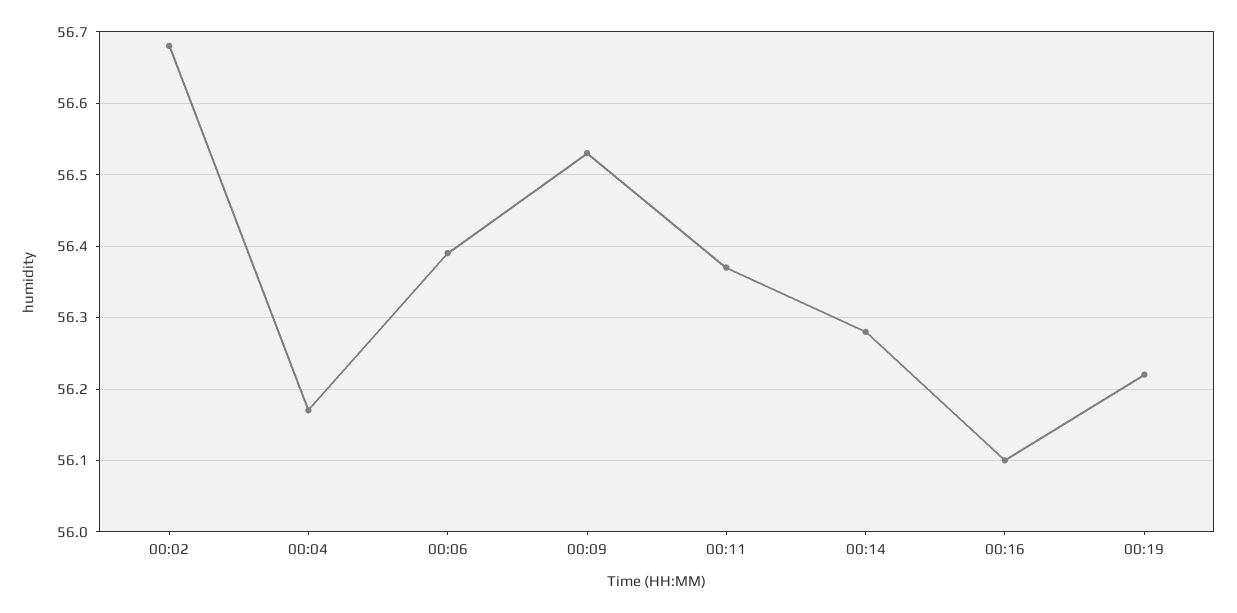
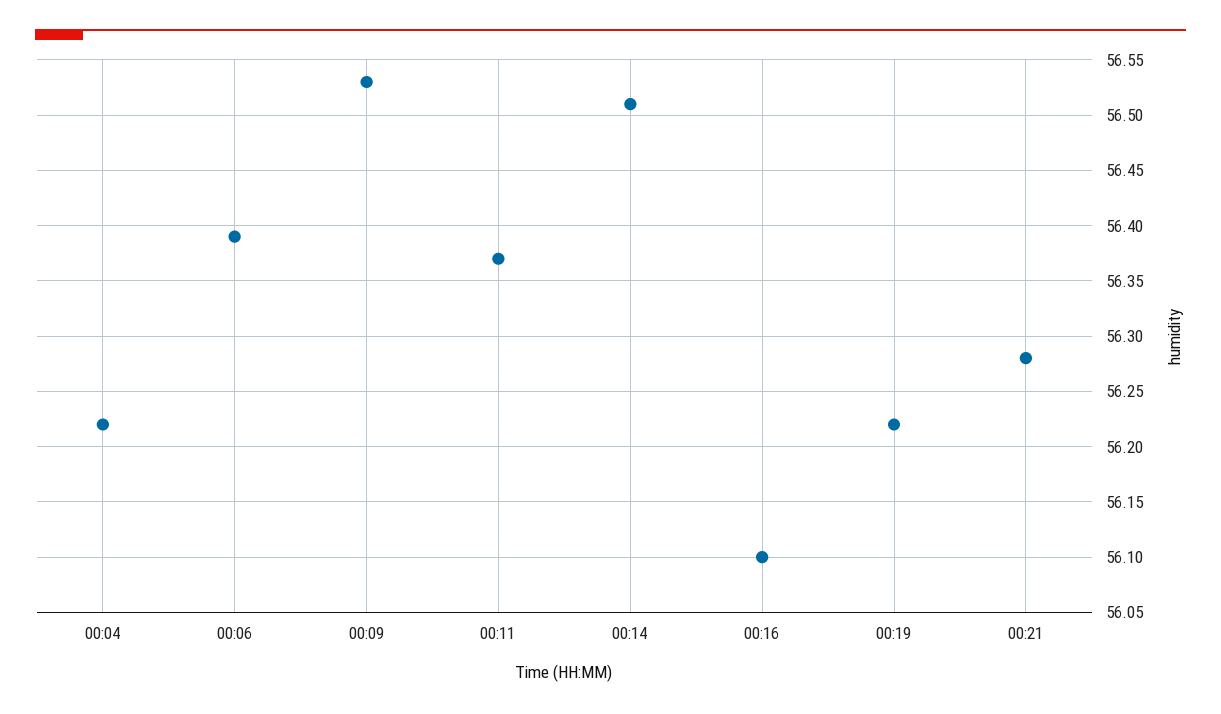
00:02: 56.68 -> none
00:04: 56.17 -> 56.22
00:14: 56.28 -> 56.51
00:21: none -> 56.28

